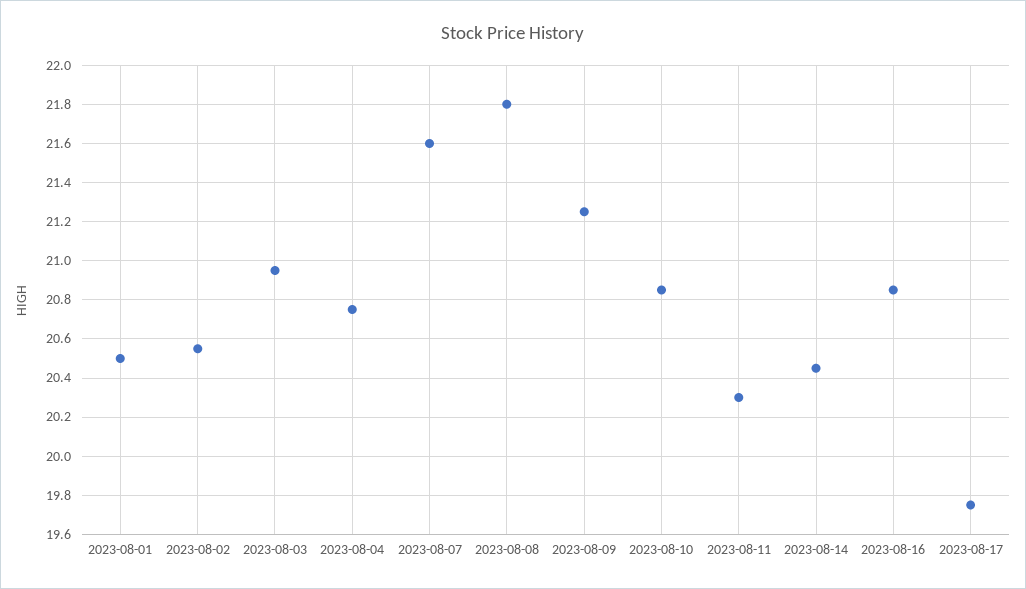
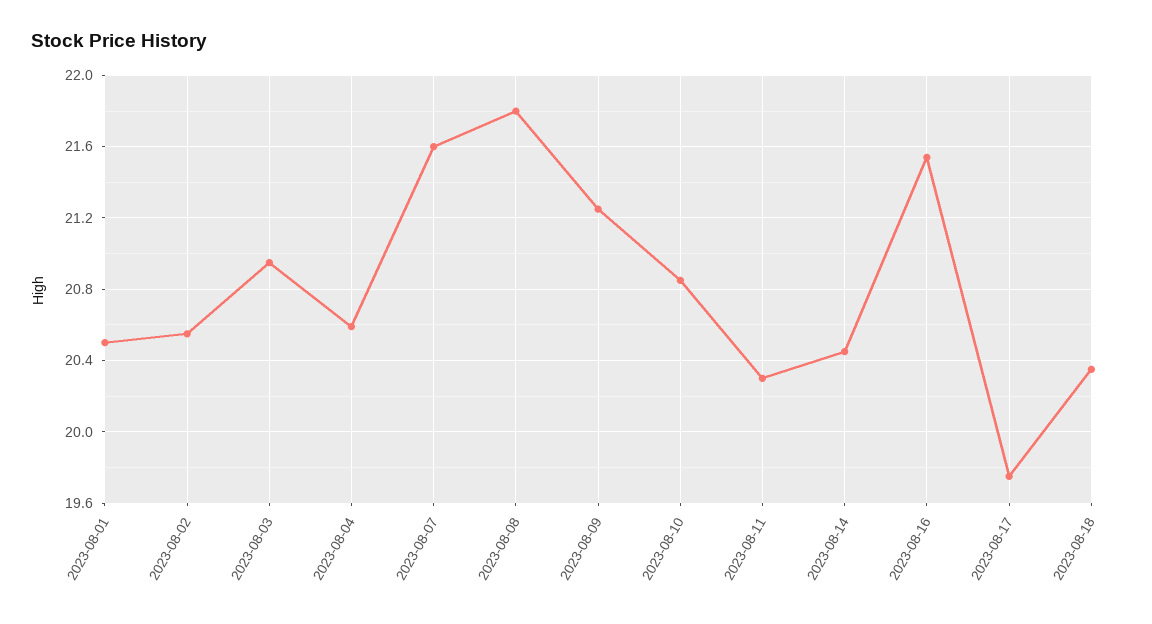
2023-08-04: 20.75 -> 20.6
2023-08-16: 20.85 -> 21.55
2023-08-18: none -> 20.35

